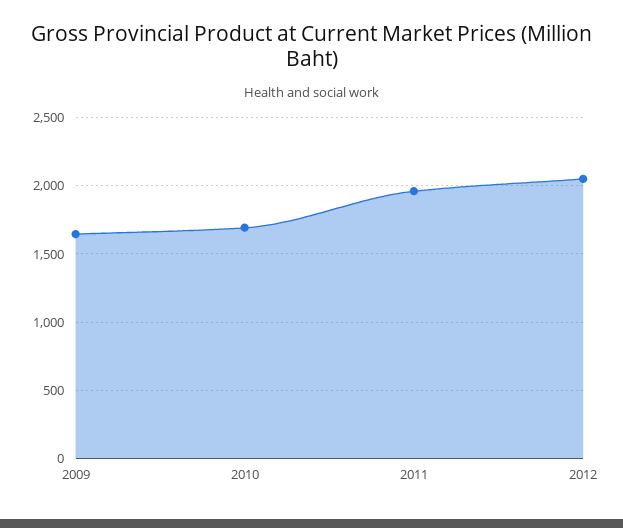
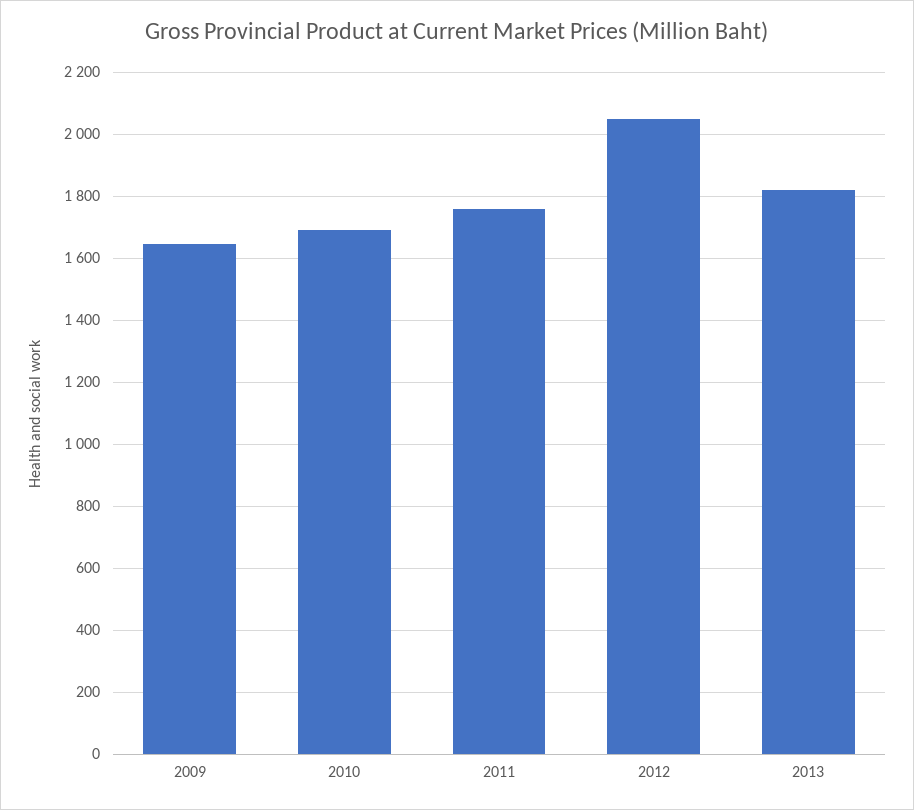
2011: 1950 -> 1760
2013: none -> 1820

